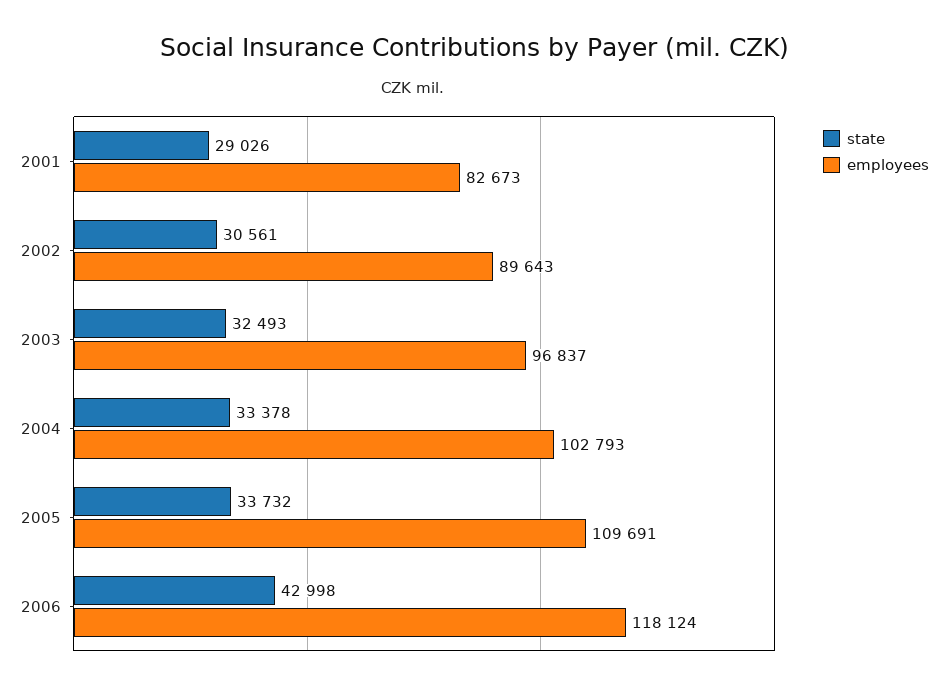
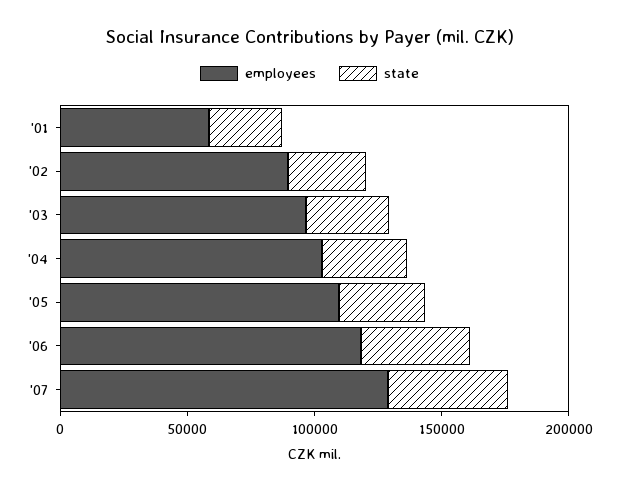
employees, 2001: 82673 -> 60000
employees, '07: none -> 130000
state, '07: none -> 50000

